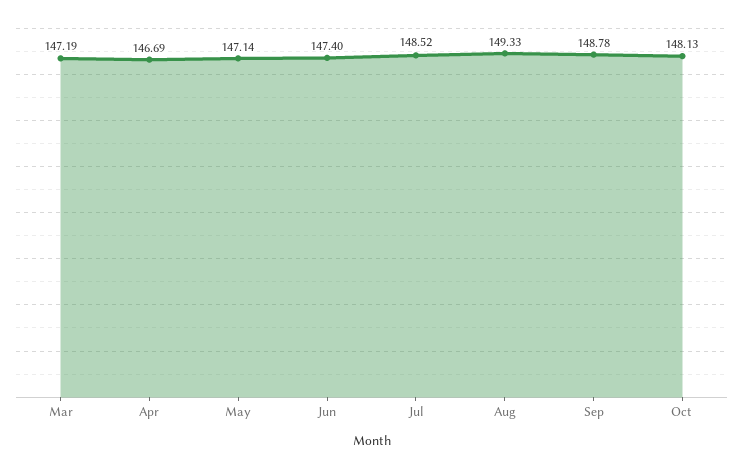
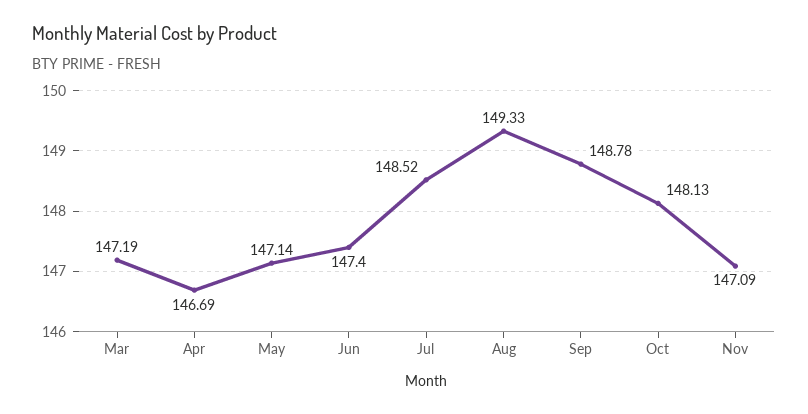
Nov: none -> 147.09

